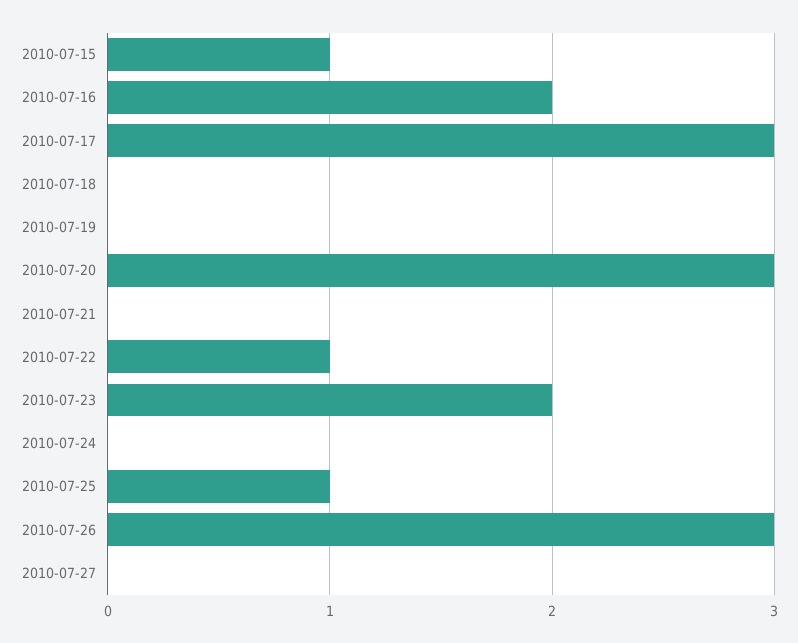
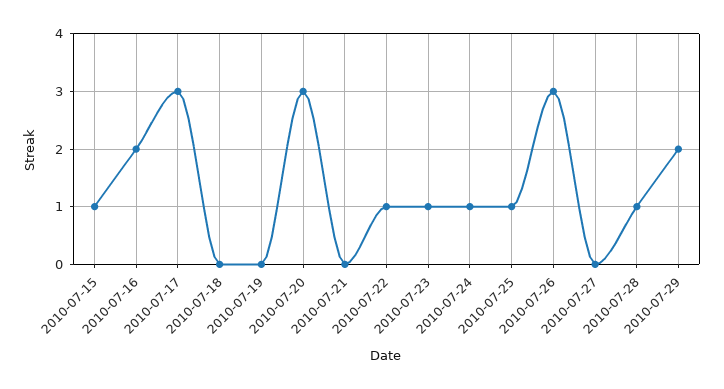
2010-07-23: 2 -> 1
2010-07-24: 0 -> 1
2010-07-28: none -> 1
2010-07-29: none -> 2

